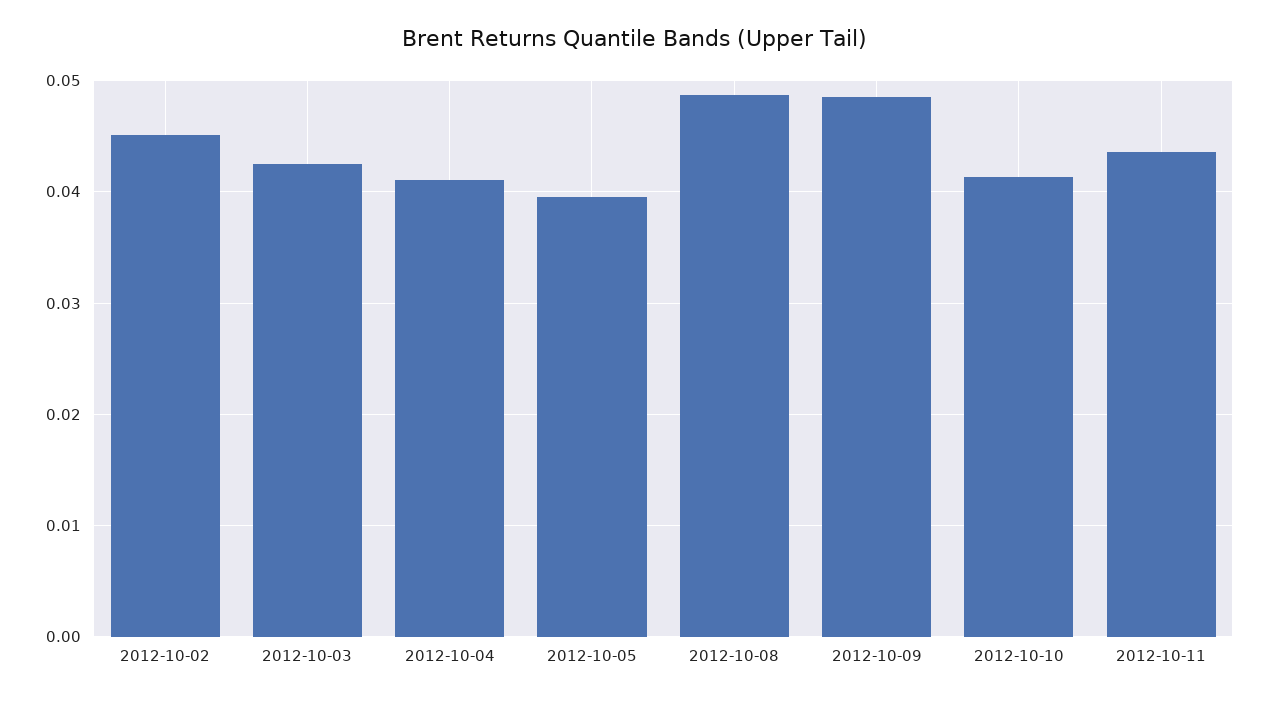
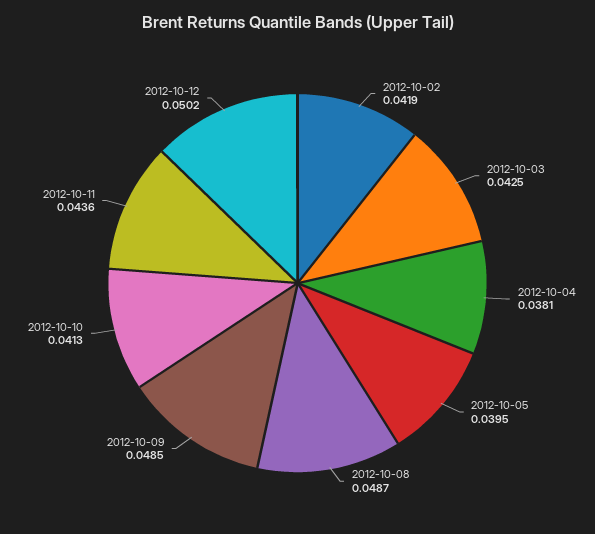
2012-10-02: 0.045 -> 0.0419
2012-10-04: 0.041 -> 0.0381
2012-10-12: none -> 0.0502

